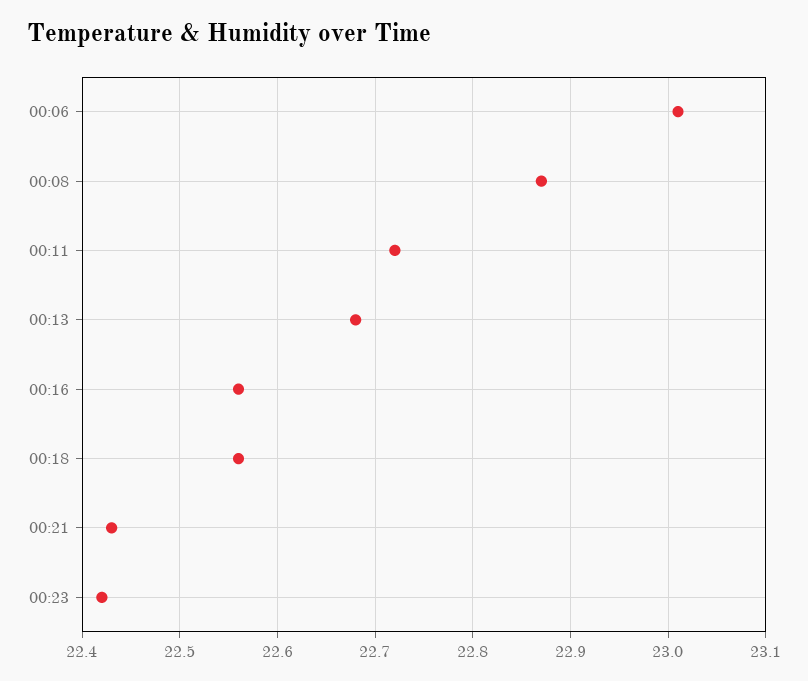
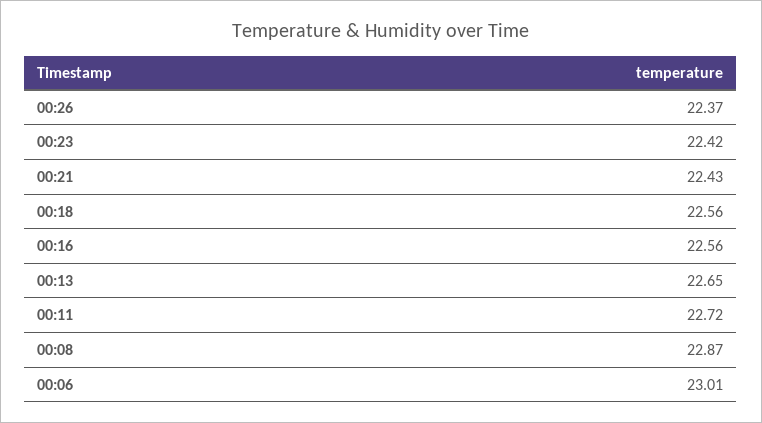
00:13: 22.68 -> 22.65
00:26: none -> 22.37

